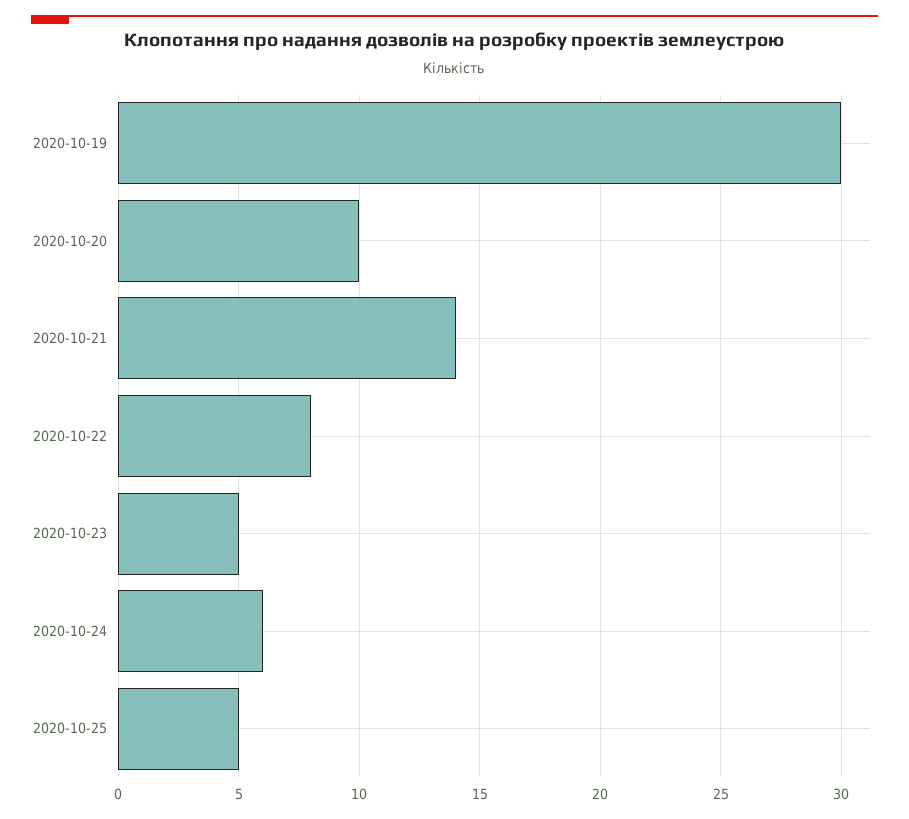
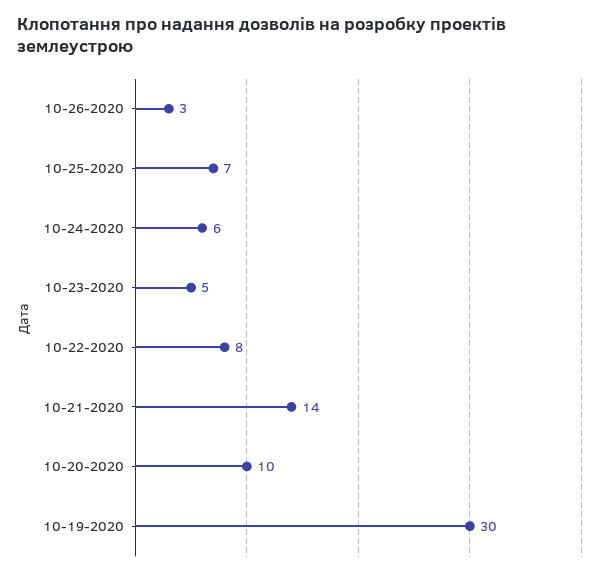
2020-10-25: 5 -> 7
10-26-2020: none -> 3

